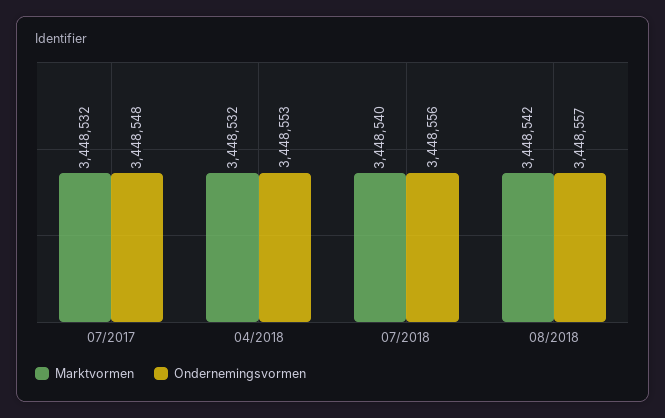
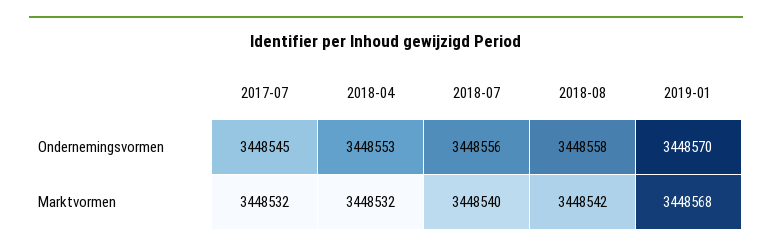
Ondernemingsvormen, 07/2017: 3448548 -> 3448545
Ondernemingsvormen, 08/2018: 3448557 -> 3448558
Ondernemingsvormen, 2019-01: none -> 3448570
Marktvormen, 2019-01: none -> 3448568

